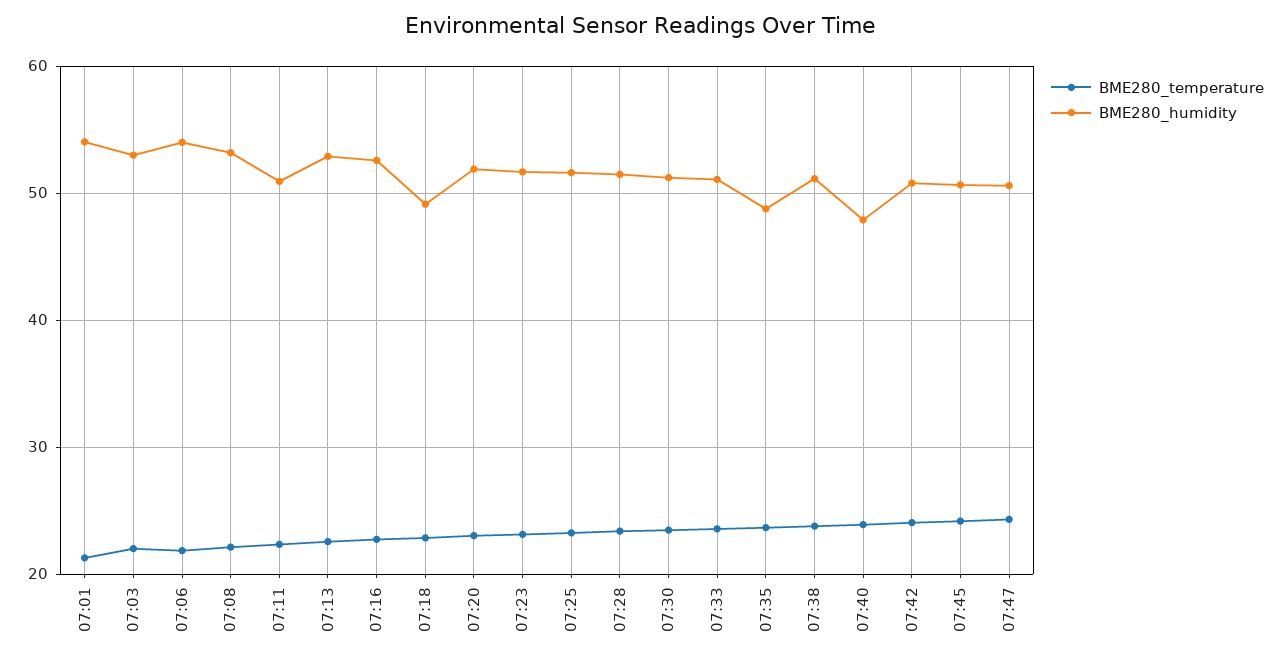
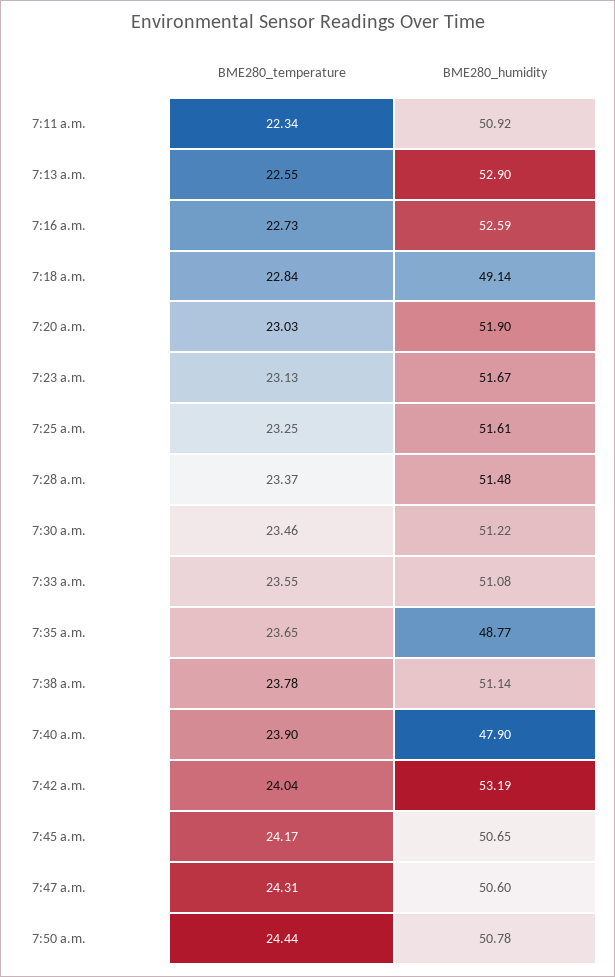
BME280_temperature, 07:01: 21 -> none
BME280_humidity, 07:01: 54 -> none
BME280_temperature, 07:03: 22 -> none
BME280_humidity, 07:03: 53 -> none
BME280_temperature, 07:06: 22 -> none
BME280_humidity, 07:06: 54 -> none
BME280_temperature, 07:08: 22 -> none
BME280_humidity, 07:08: 53 -> none
BME280_humidity, 07:42: 51 -> 53.19
BME280_temperature, 7:50 a.m.: none -> 24.44
BME280_humidity, 7:50 a.m.: none -> 50.78

